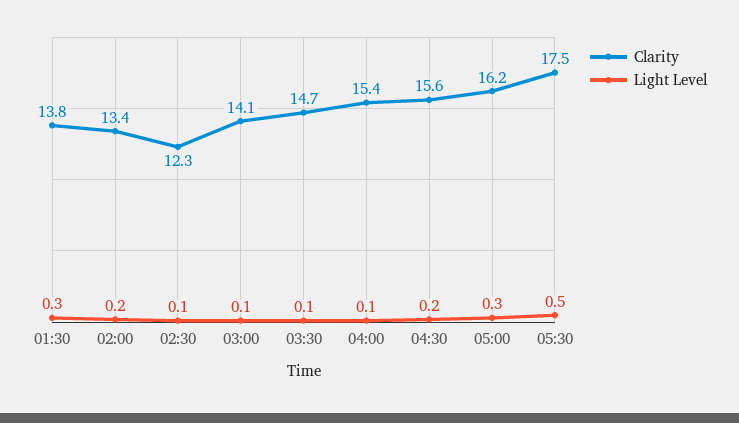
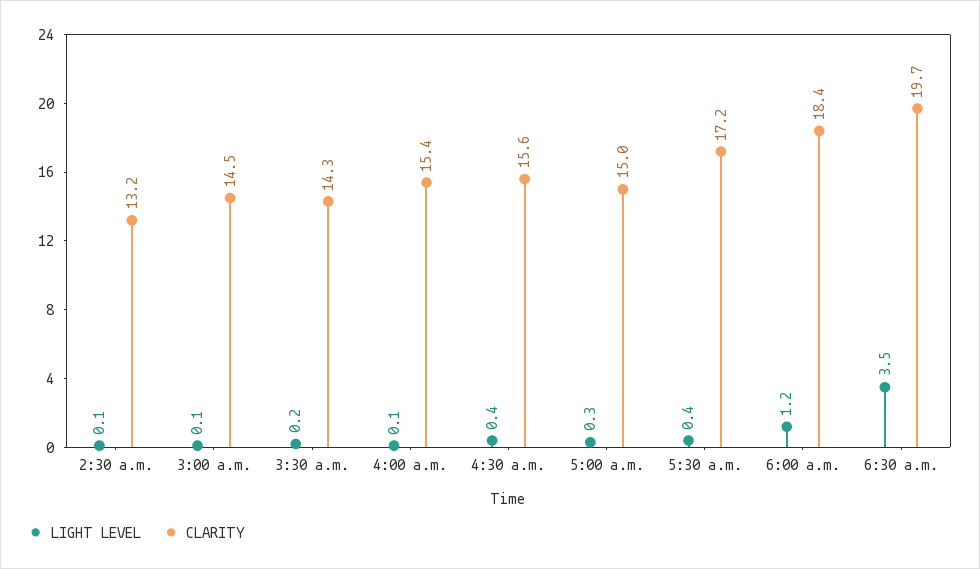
Clarity, 01:30: 13.8 -> none
Light Level, 01:30: 0.3 -> none
Clarity, 02:00: 13.4 -> none
Light Level, 02:00: 0.2 -> none
Clarity, 02:30: 12.3 -> 13.2
Clarity, 03:00: 14.1 -> 14.5
Clarity, 03:30: 14.7 -> 14.3
Light Level, 03:30: 0.1 -> 0.2
Light Level, 04:30: 0.2 -> 0.4
Clarity, 05:00: 16.2 -> 15
Clarity, 05:30: 17.5 -> 17.2
Light Level, 05:30: 0.5 -> 0.4
Light Level, 6:00 a.m.: none -> 1.2
Clarity, 6:00 a.m.: none -> 18.4
Light Level, 6:30 a.m.: none -> 3.5
Clarity, 6:30 a.m.: none -> 19.7

